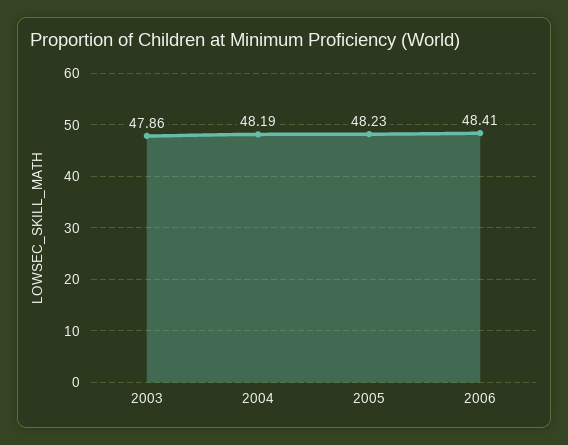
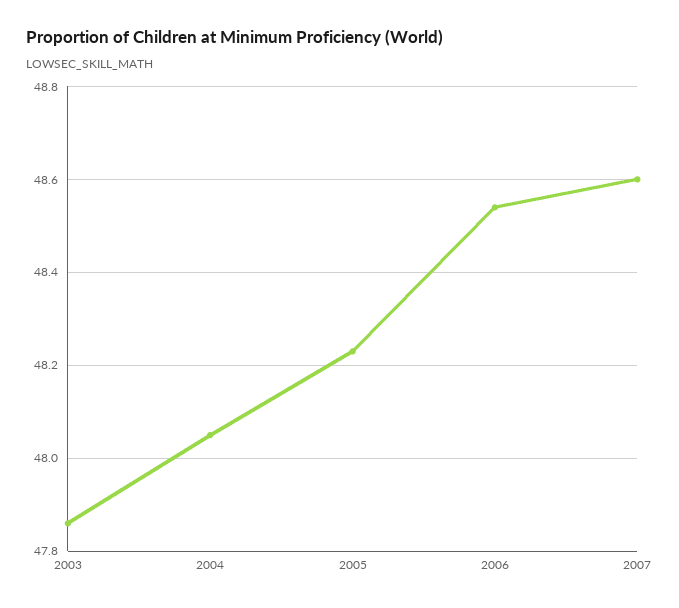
2004: 48.19 -> 48.05
2006: 48.41 -> 48.55
2007: none -> 48.6

